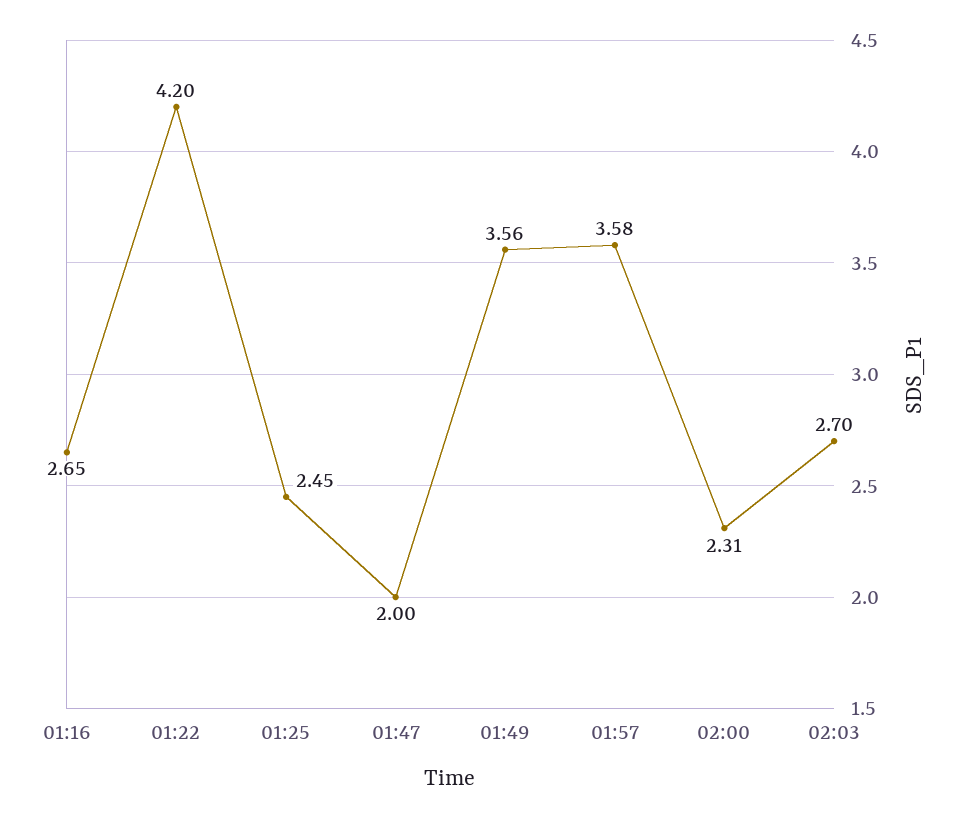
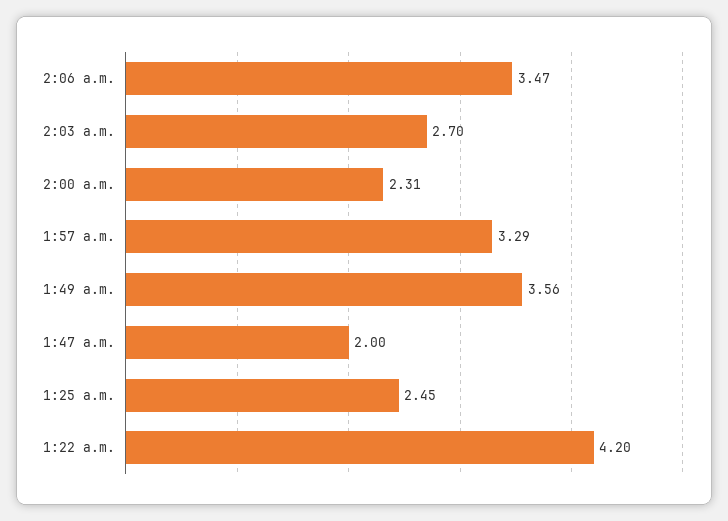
01:16: 2.65 -> none
01:57: 3.58 -> 3.29
2:06 a.m.: none -> 3.47

